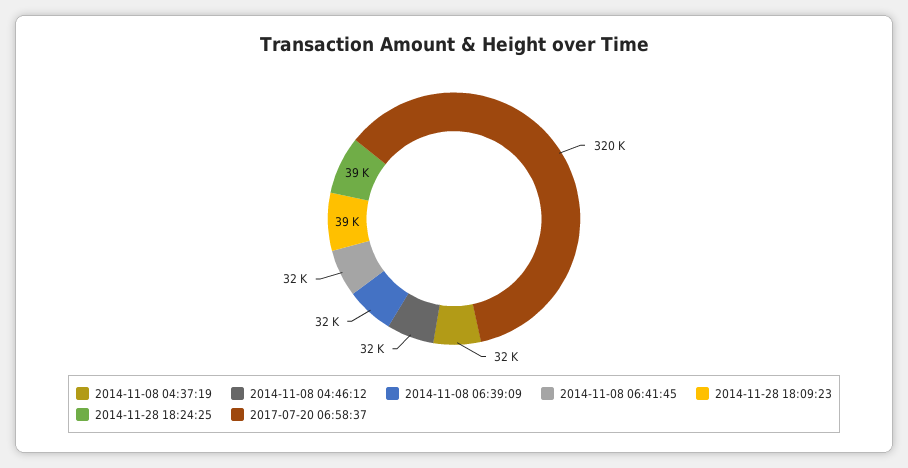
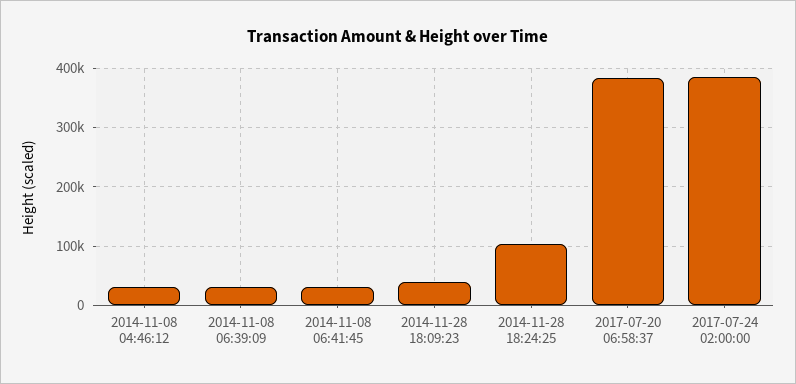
2014-11-08 04:37:19: 32000 -> none
2014-11-28 18:24:25: 39000 -> 100000
2017-07-20 06:58:37: 320000 -> 380000
2017-07-24 02:00:00: none -> 380000

